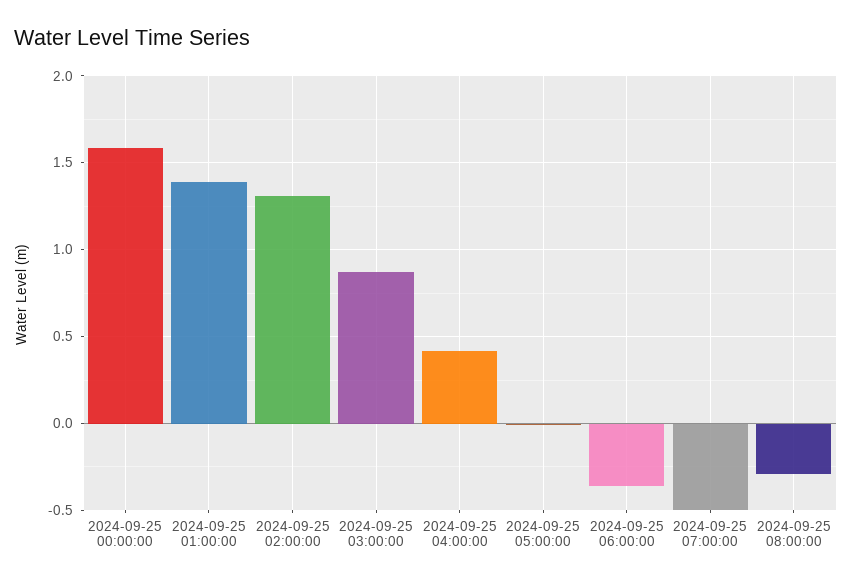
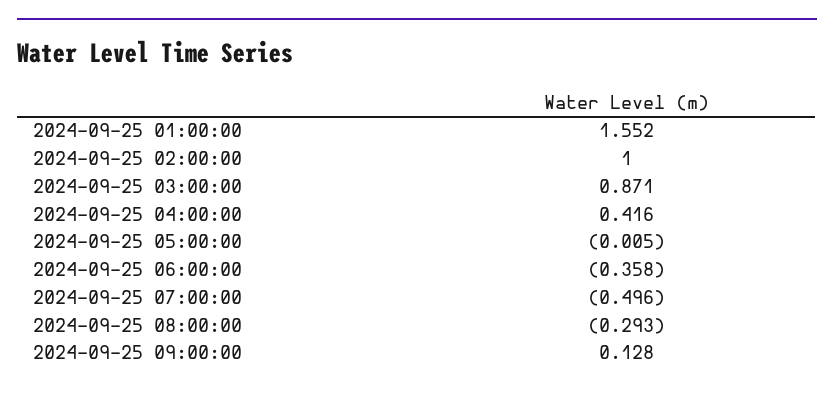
2024-09-25 00:00:00: 1.6 -> none
2024-09-25 01:00:00: 1.4 -> 1.552
2024-09-25 02:00:00: 1.3 -> 1
2024-09-25 09:00:00: none -> 0.128

